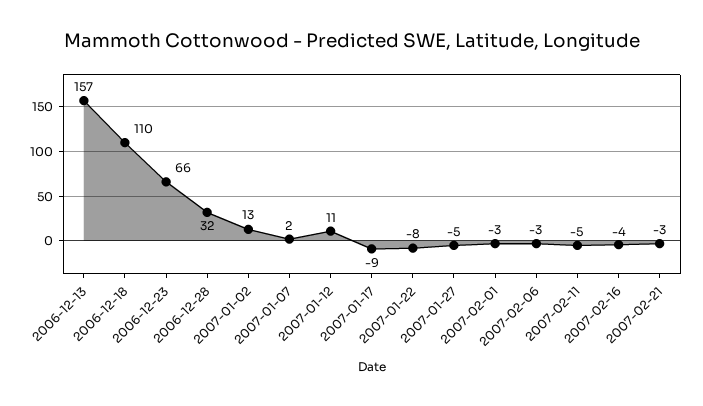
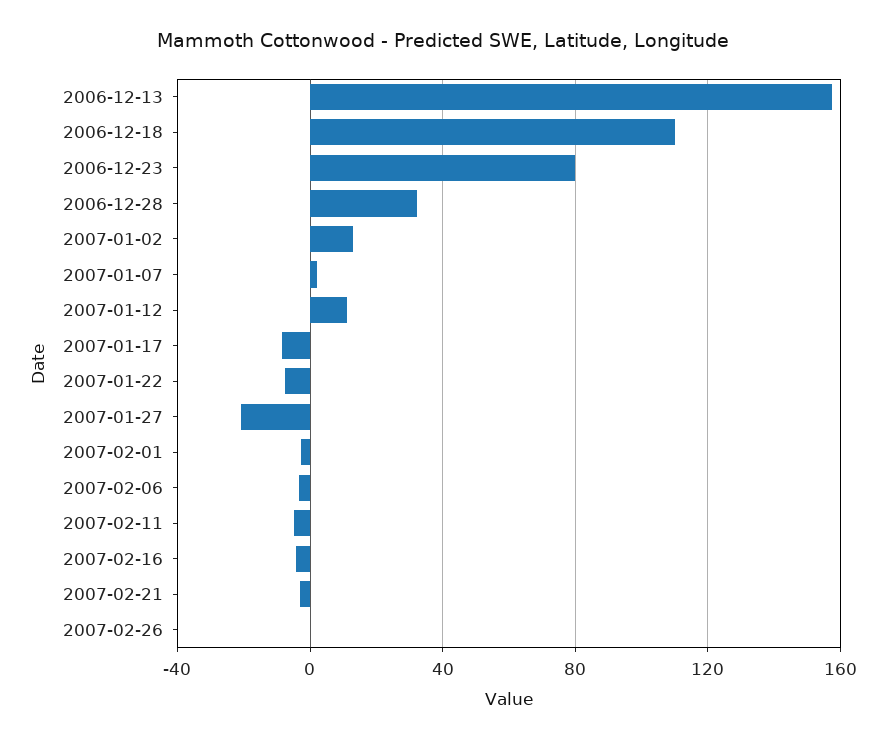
2006-12-23: 66 -> 80
2007-01-27: -5 -> -20
2007-02-26: none -> 0

